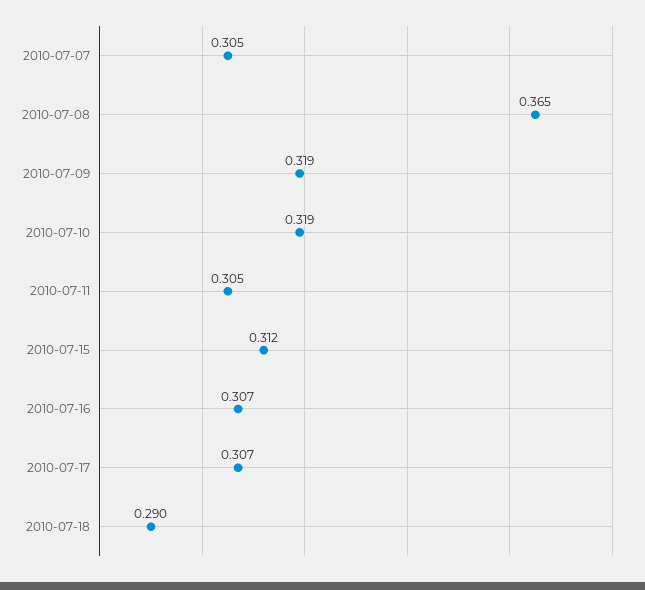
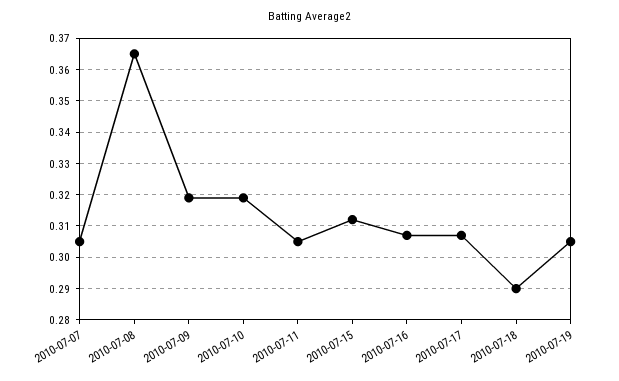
2010-07-19: none -> 0.305

